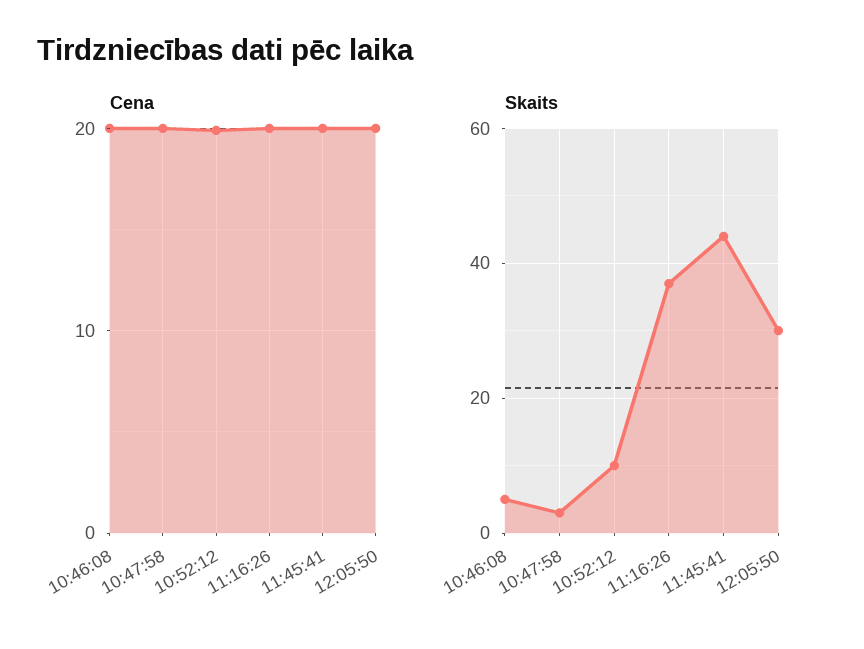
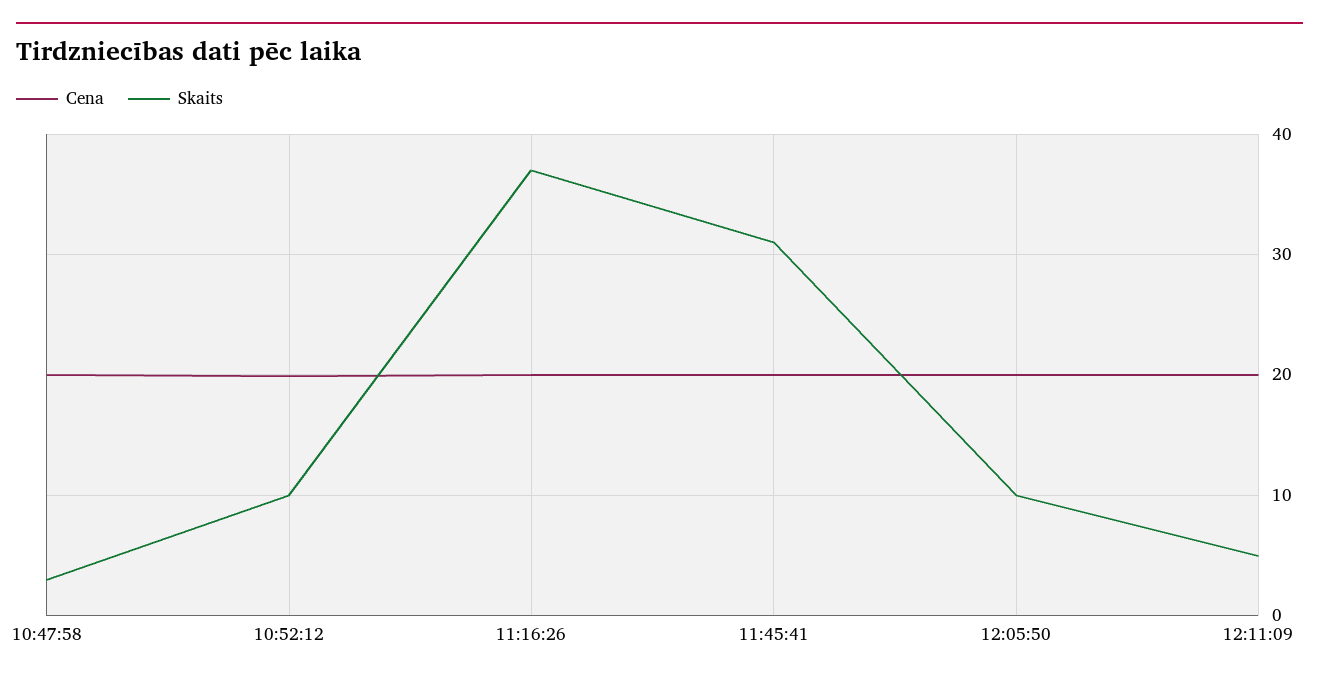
Cena, 10:46:08: 20 -> none
Skaits, 10:46:08: 5 -> none
Skaits, 11:45:41: 45 -> 31
Skaits, 12:05:50: 30 -> 10
Cena, 12:11:09: none -> 20
Skaits, 12:11:09: none -> 5

